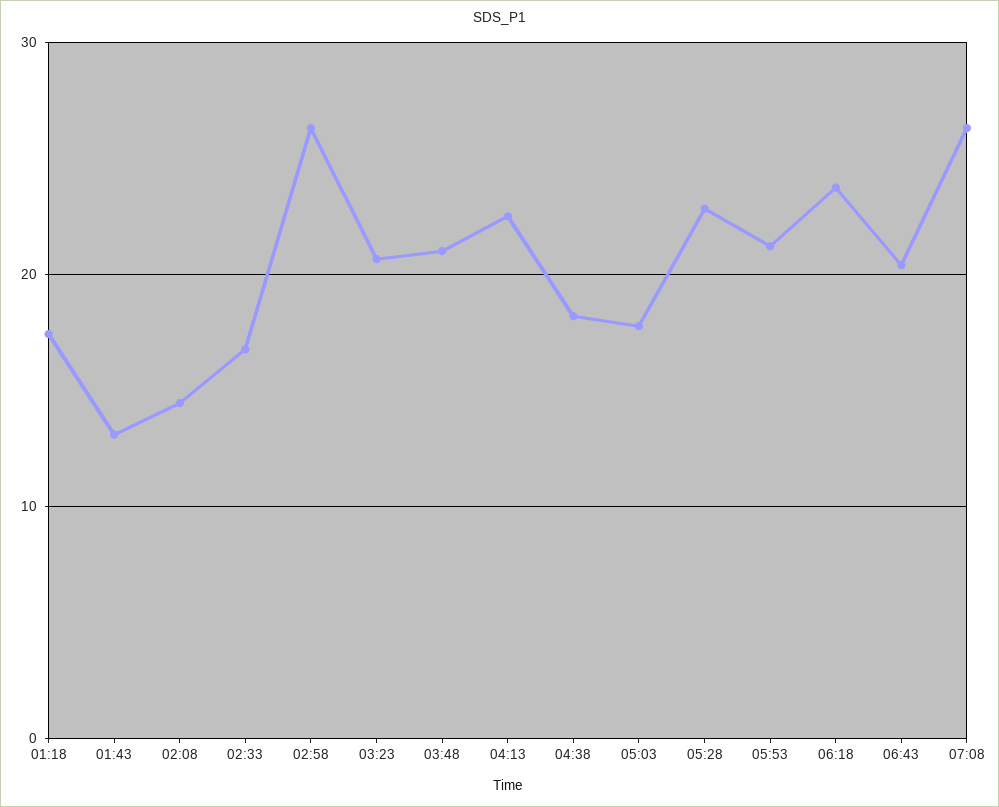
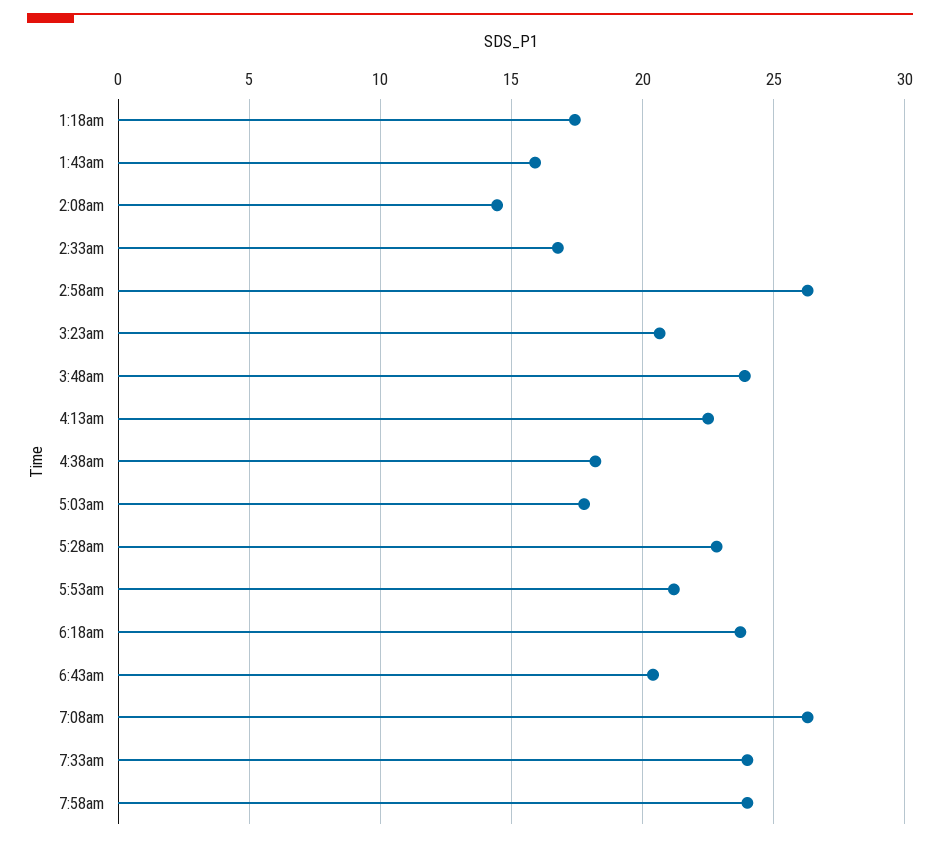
01:43: 13 -> 16
03:48: 21 -> 24
7:33am: none -> 24
7:58am: none -> 24

